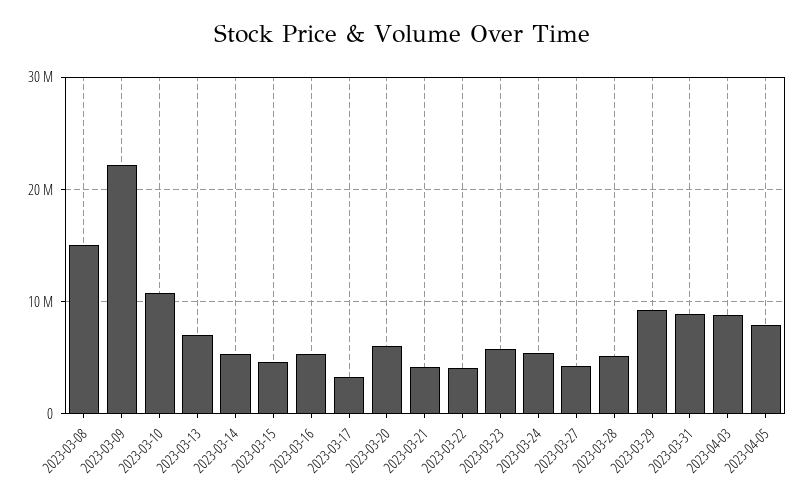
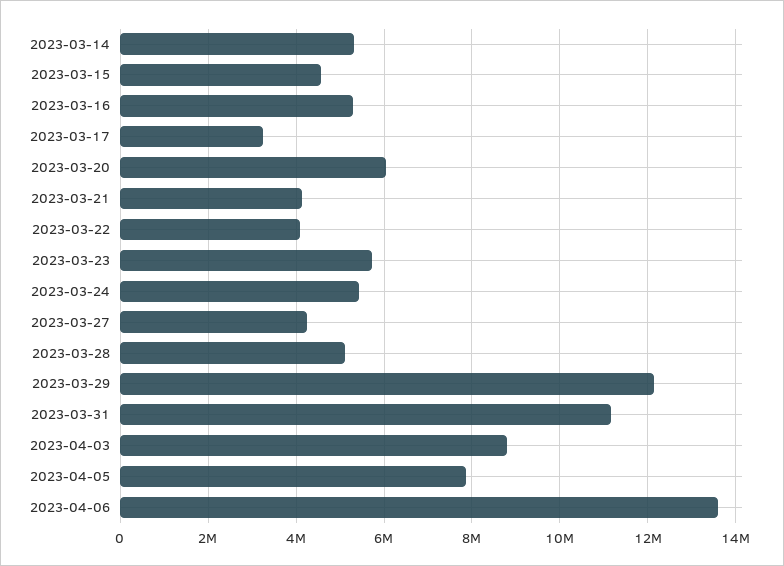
2023-03-08: 15000000 -> none
2023-03-09: 22000000 -> none
2023-03-10: 11000000 -> none
2023-03-13: 7000000 -> none
2023-03-29: 9000000 -> 12200000
2023-03-31: 9000000 -> 11200000
2023-04-06: none -> 13600000

